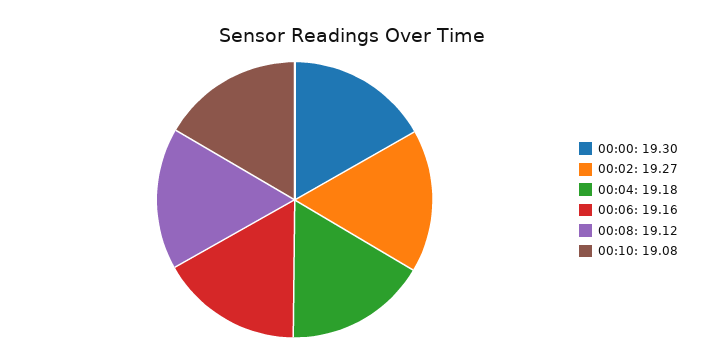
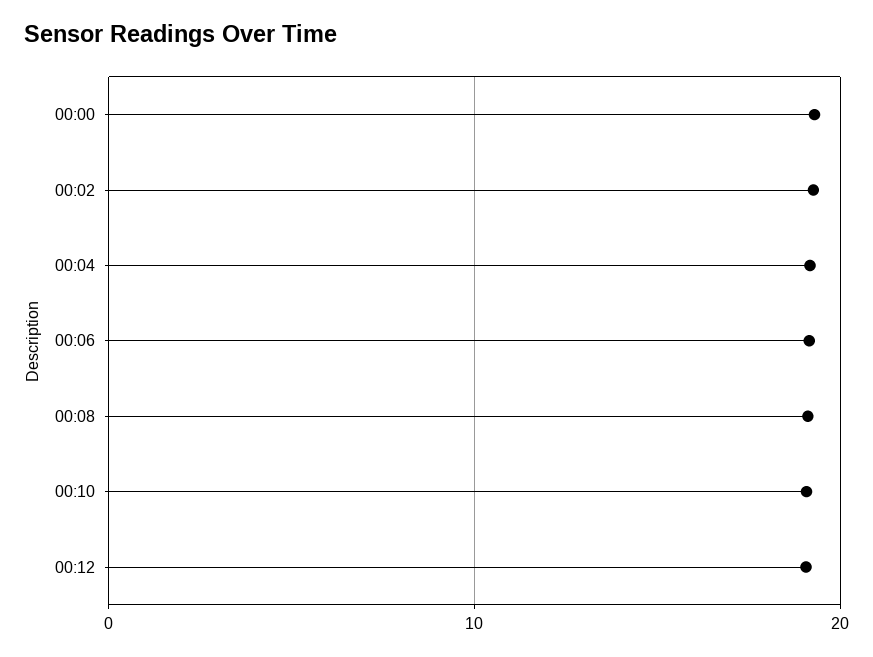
00:12: none -> 19

